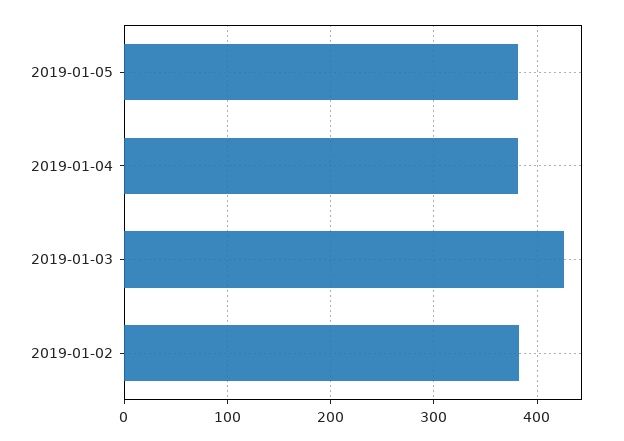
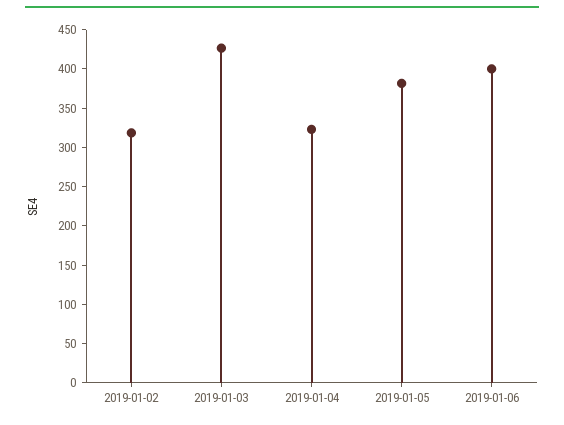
2019-01-04: 380 -> 325
2019-01-02: 380 -> 325
2019-01-06: none -> 400

